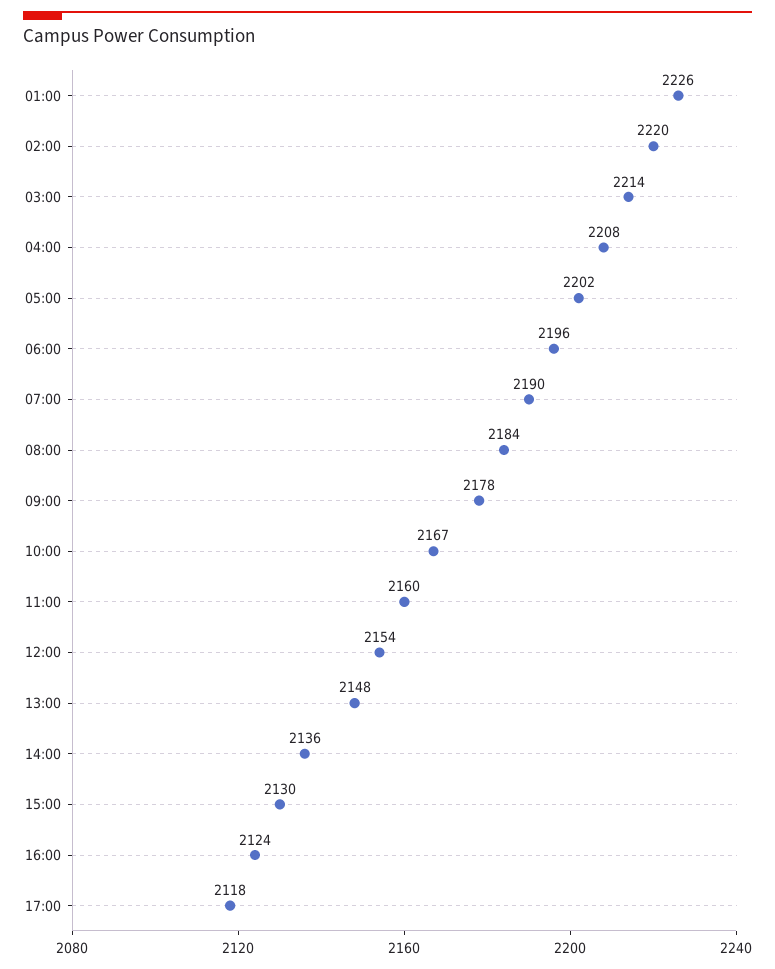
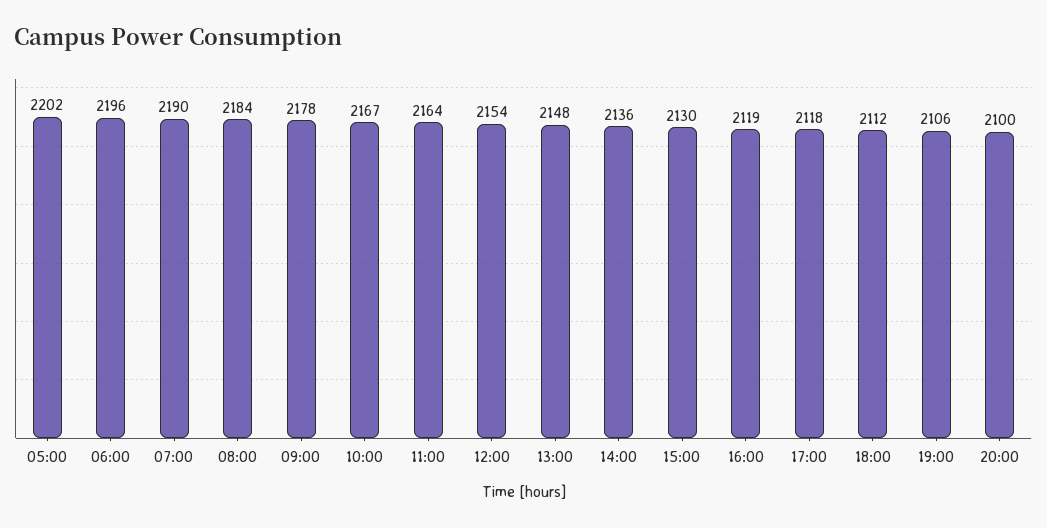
01:00: 2226 -> none
02:00: 2220 -> none
03:00: 2214 -> none
04:00: 2208 -> none
11:00: 2160 -> 2164
16:00: 2124 -> 2119
18:00: none -> 2112
19:00: none -> 2106
20:00: none -> 2100

